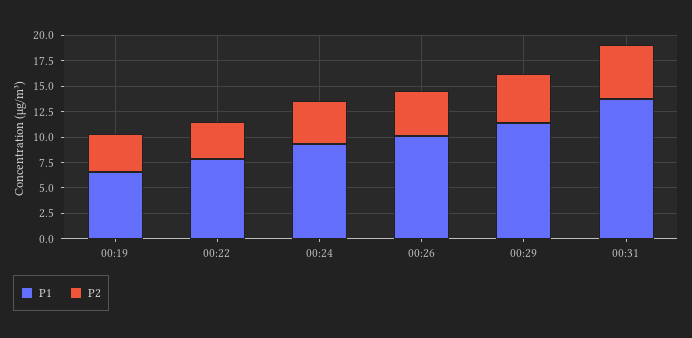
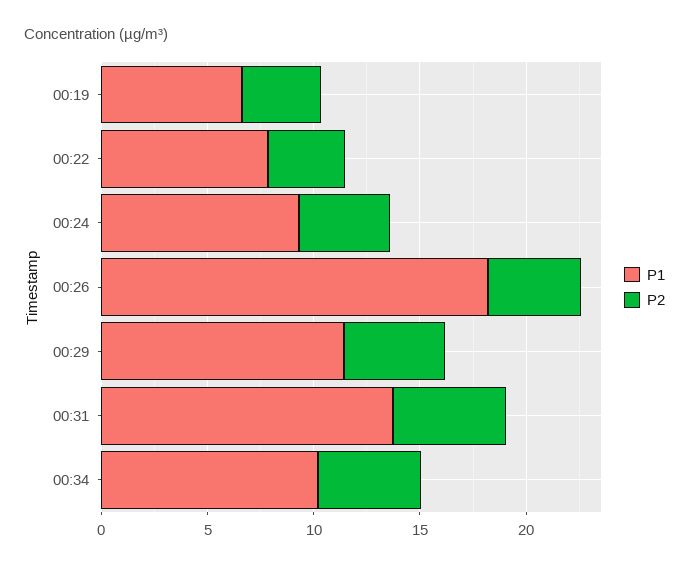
P1, 00:26: 10 -> 18
P1, 00:34: none -> 10
P2, 00:34: none -> 5

